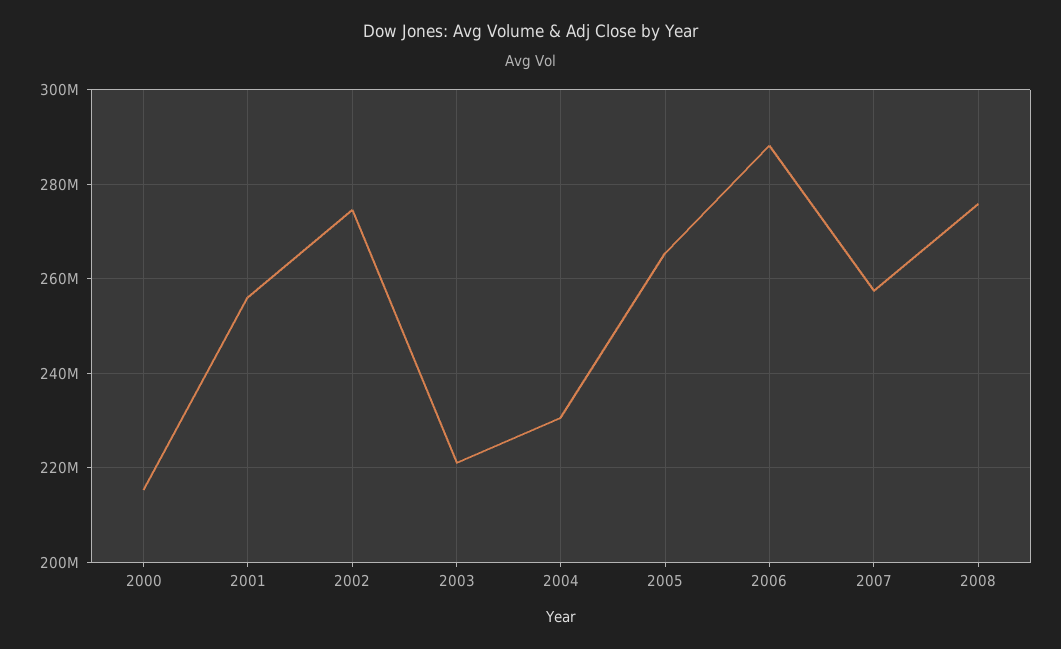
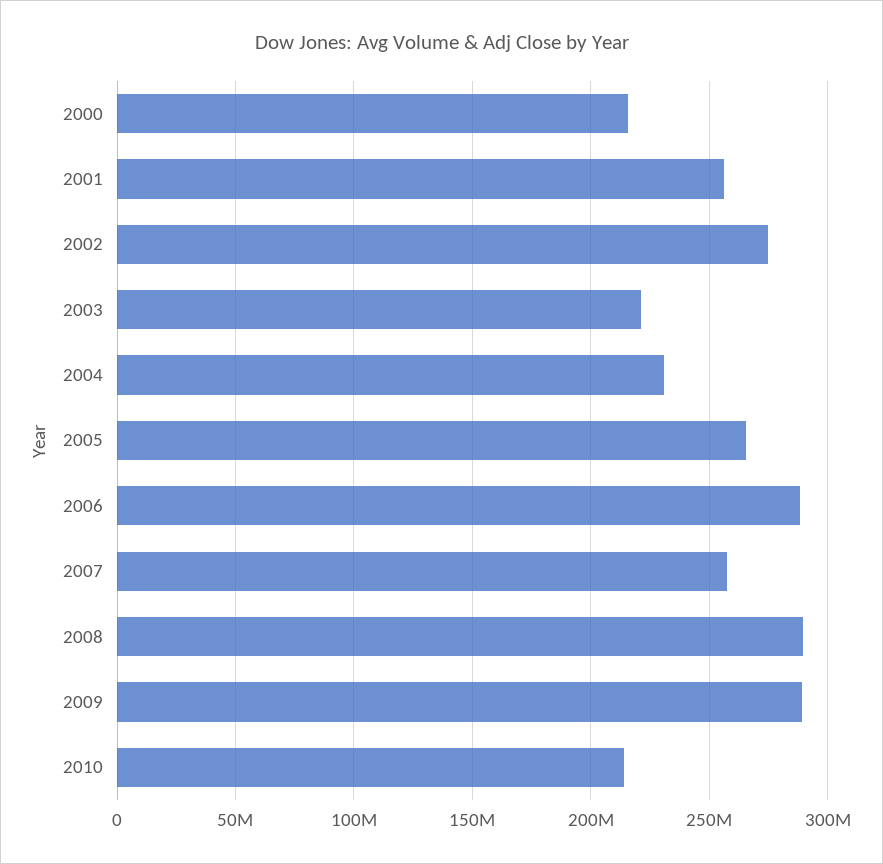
2008: 276000000 -> 290000000
2009: none -> 290000000
2010: none -> 215000000

